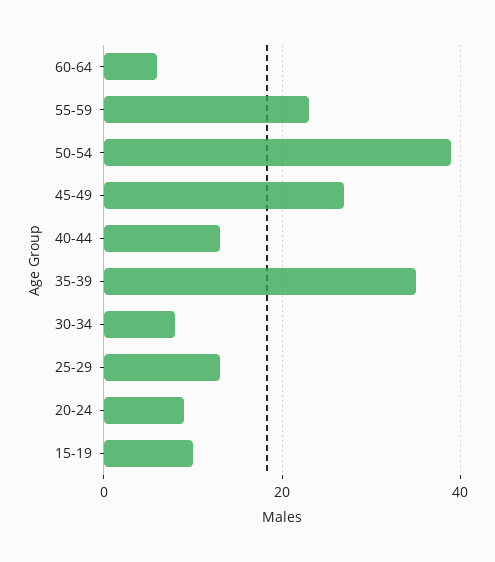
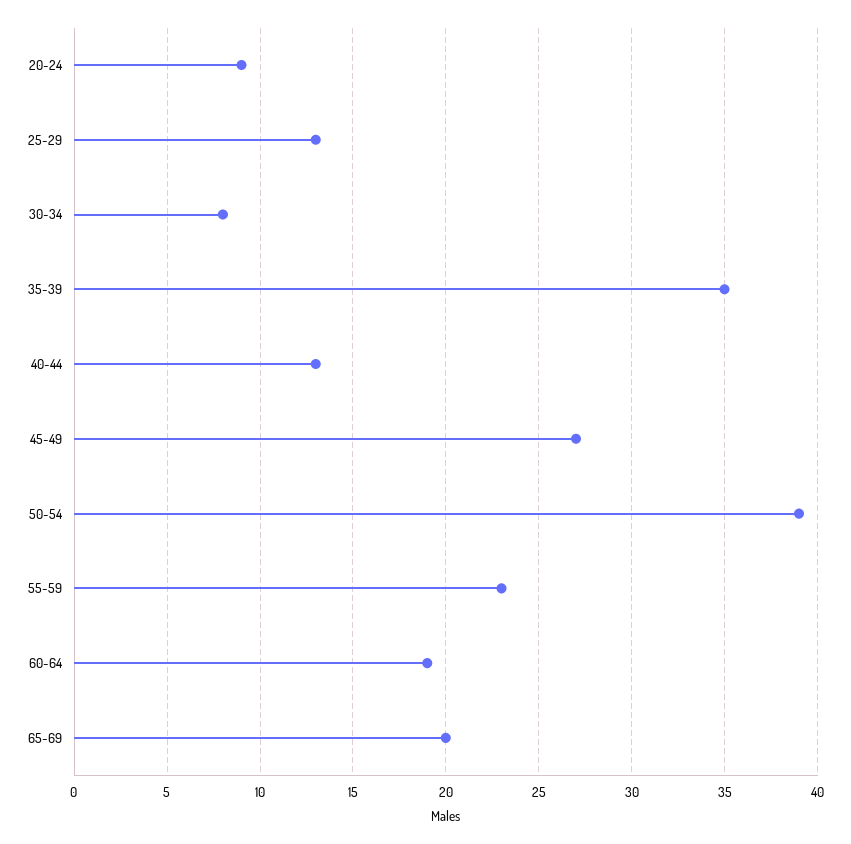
60-64: 5 -> 19
15-19: 10 -> none
65-69: none -> 20

